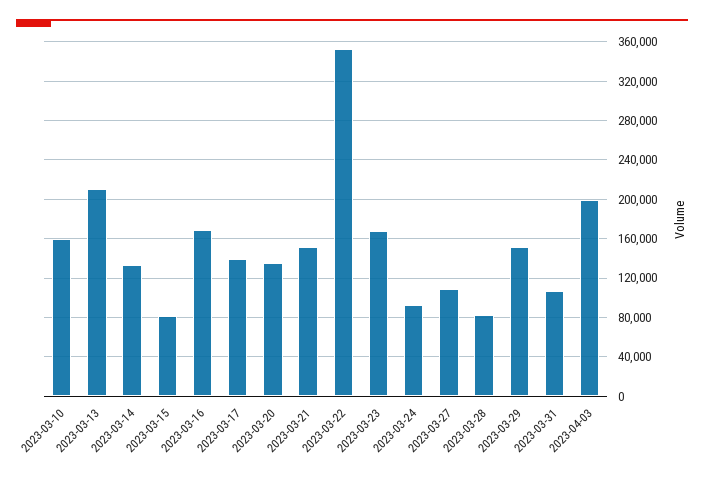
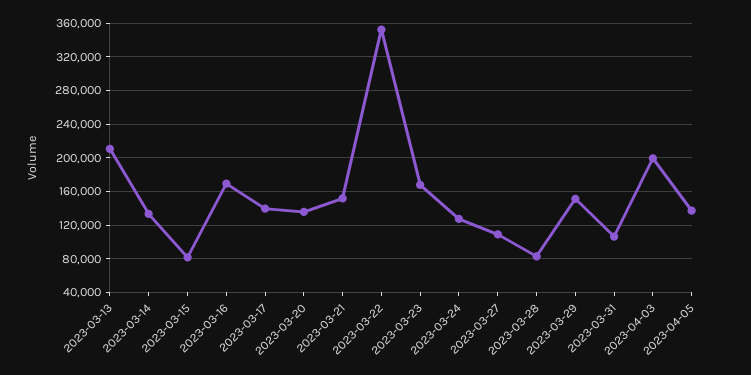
2023-03-10: 160000 -> none
2023-03-24: 90000 -> 130000
2023-04-05: none -> 140000

